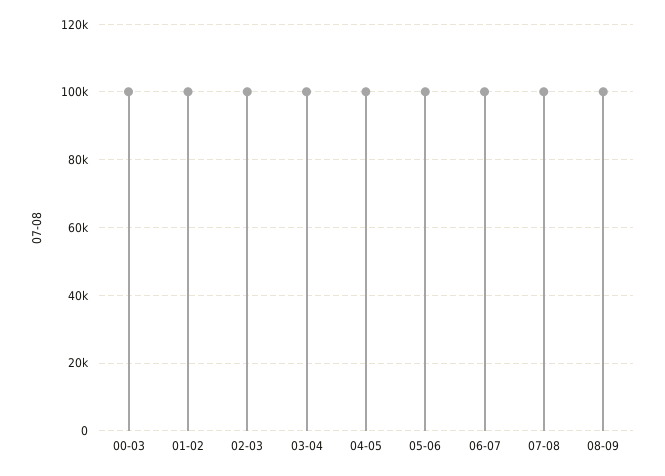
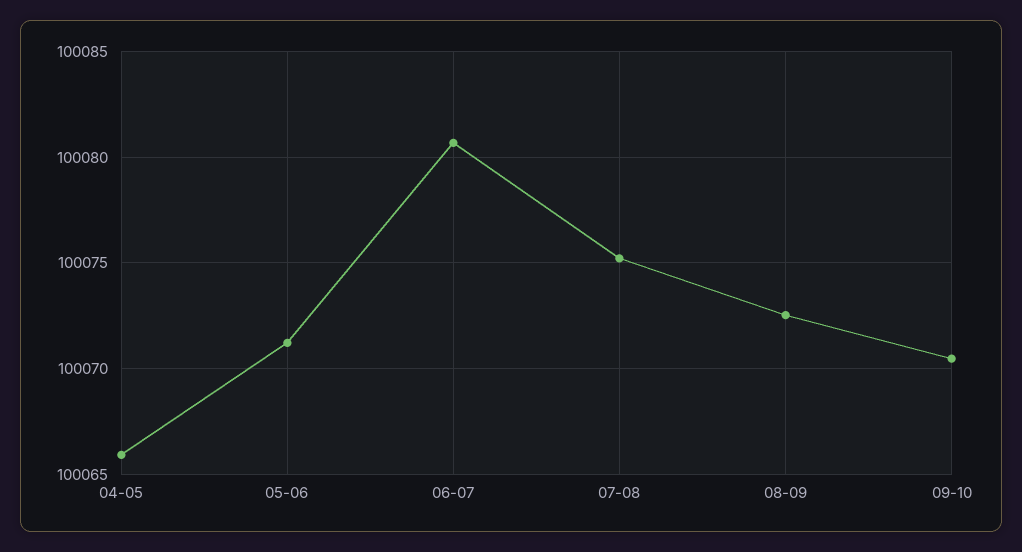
00-03: 100000 -> none
01-02: 100000 -> none
02-03: 100000 -> none
03-04: 100000 -> none
09-10: none -> 100070.5

